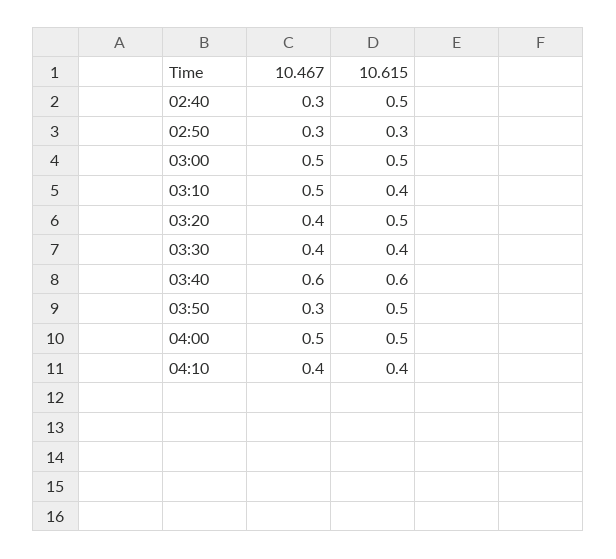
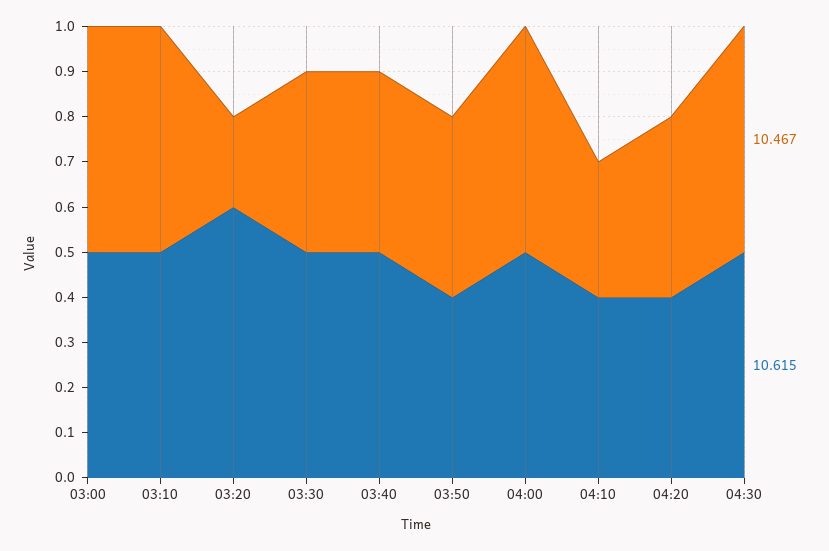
10.467, 02:40: 0.3 -> none
10.615, 02:40: 0.5 -> none
10.467, 02:50: 0.3 -> none
10.615, 02:50: 0.3 -> none
10.615, 03:10: 0.4 -> 0.5
10.467, 03:20: 0.4 -> 0.2
10.615, 03:20: 0.5 -> 0.6
10.615, 03:30: 0.4 -> 0.5
10.467, 03:40: 0.6 -> 0.4
10.615, 03:40: 0.6 -> 0.5
10.467, 03:50: 0.3 -> 0.4
10.615, 03:50: 0.5 -> 0.4
10.467, 04:10: 0.4 -> 0.3
10.467, 04:20: none -> 0.4
10.615, 04:20: none -> 0.4
10.467, 04:30: none -> 0.5
10.615, 04:30: none -> 0.5

